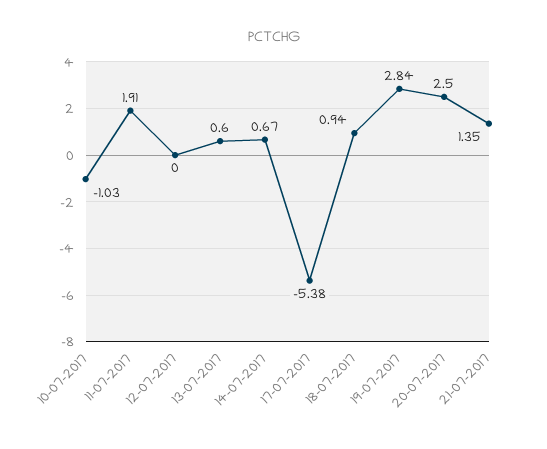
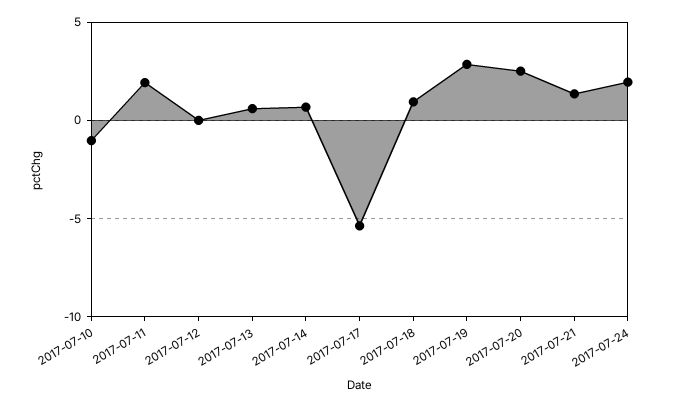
2017-07-24: none -> 2

